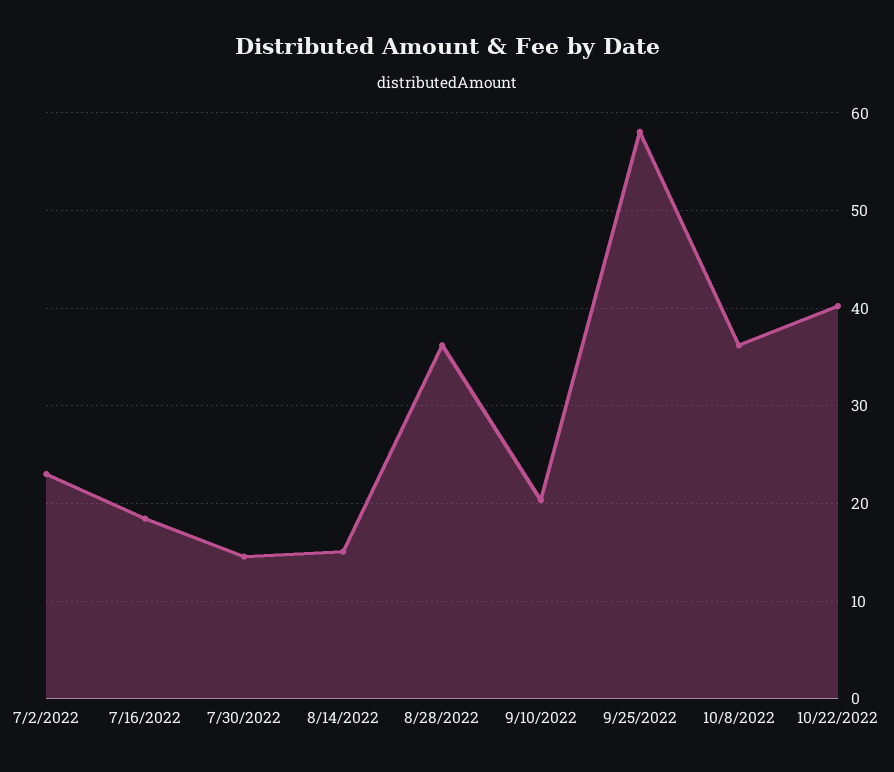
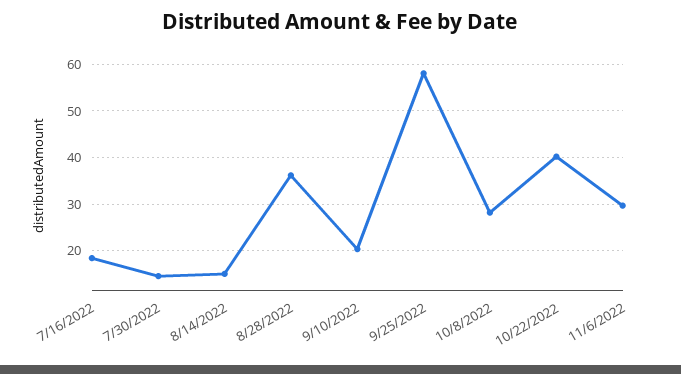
7/2/2022: 23 -> none
10/8/2022: 36 -> 28
11/6/2022: none -> 30

